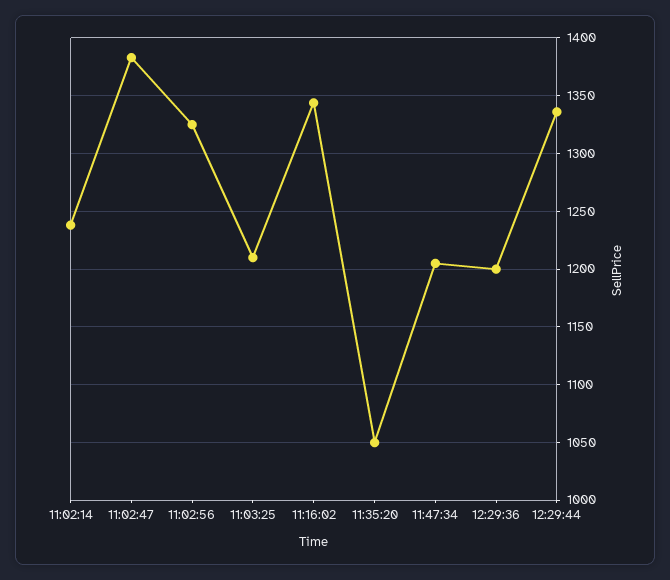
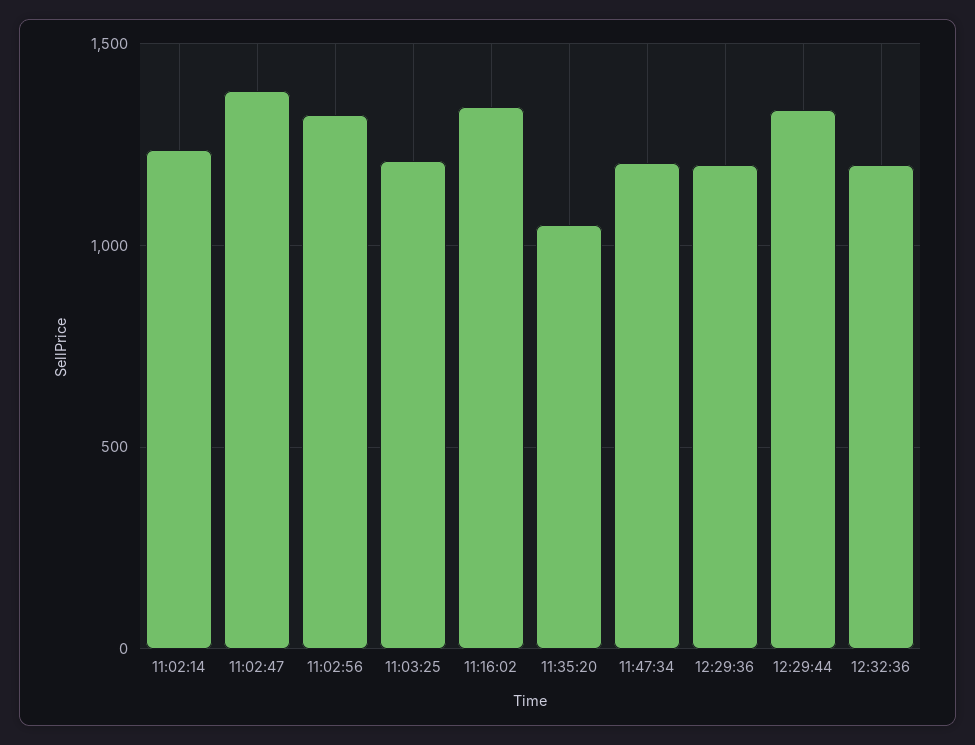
12:32:36: none -> 1200

